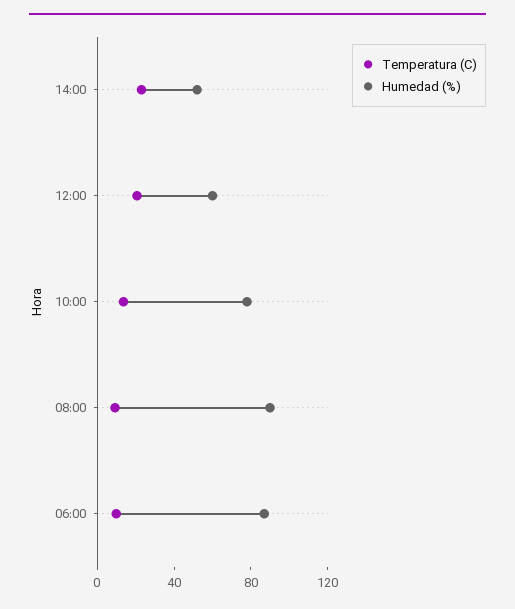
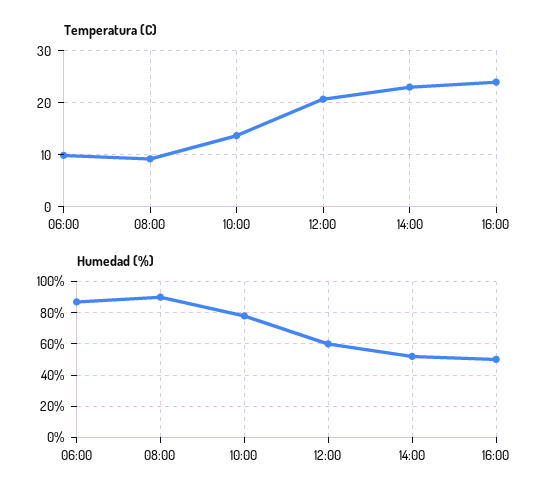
Temperatura (C), 16:00: none -> 24
Humedad (%), 16:00: none -> 50

